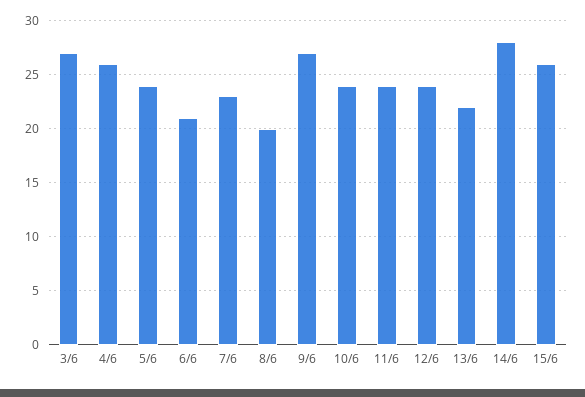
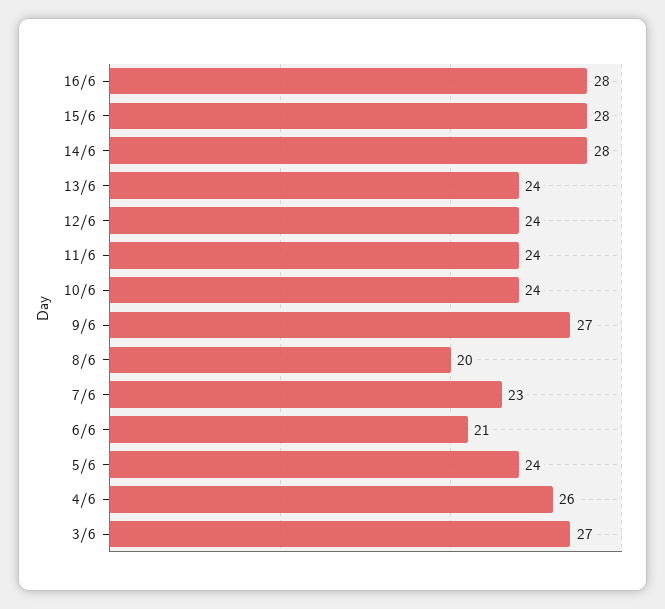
13/6: 22 -> 24
15/6: 26 -> 28
16/6: none -> 28

